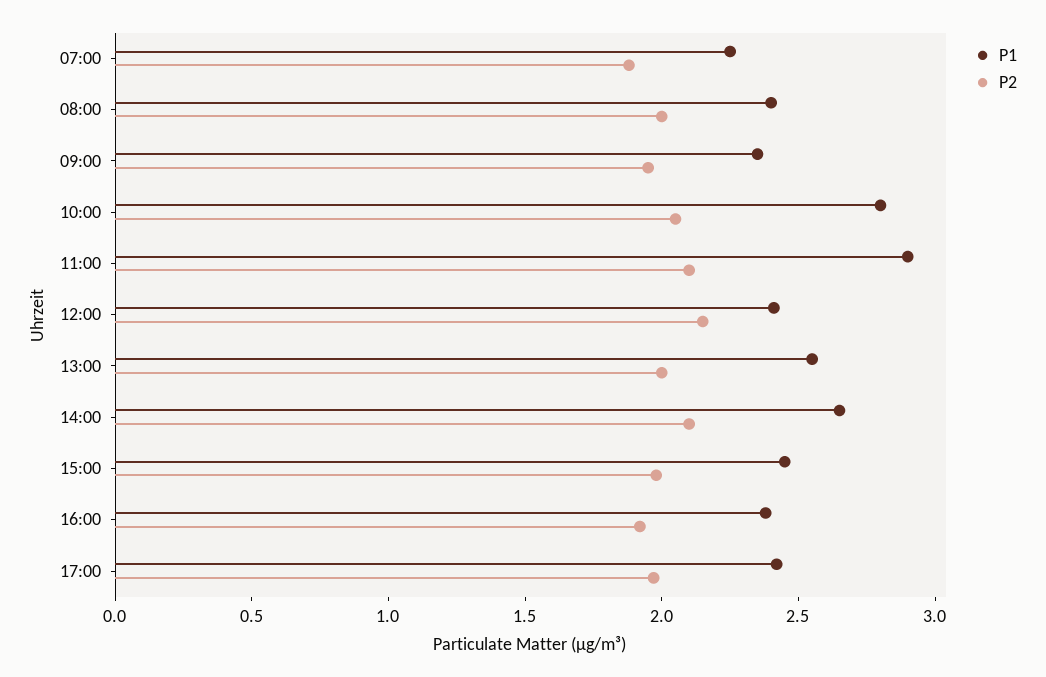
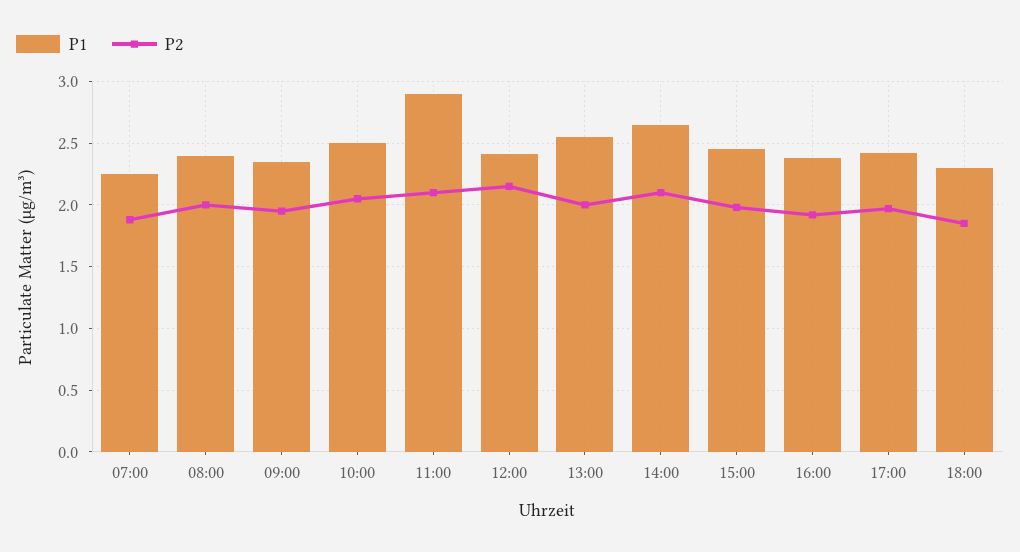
P1, 10:00: 2.8 -> 2.5
P1, 18:00: none -> 2.3
P2, 18:00: none -> 1.85

